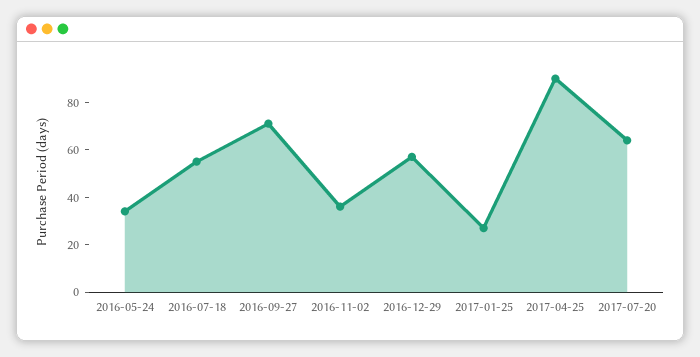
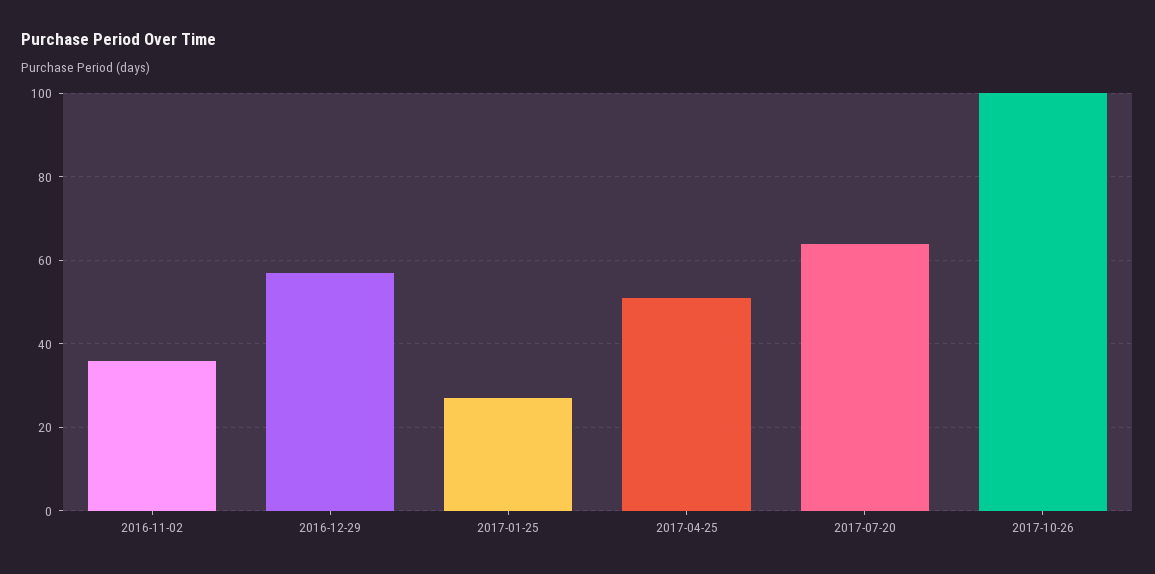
2016-05-24: 35 -> none
2016-07-18: 55 -> none
2016-09-27: 70 -> none
2017-04-25: 90 -> 50
2017-10-26: none -> 100

